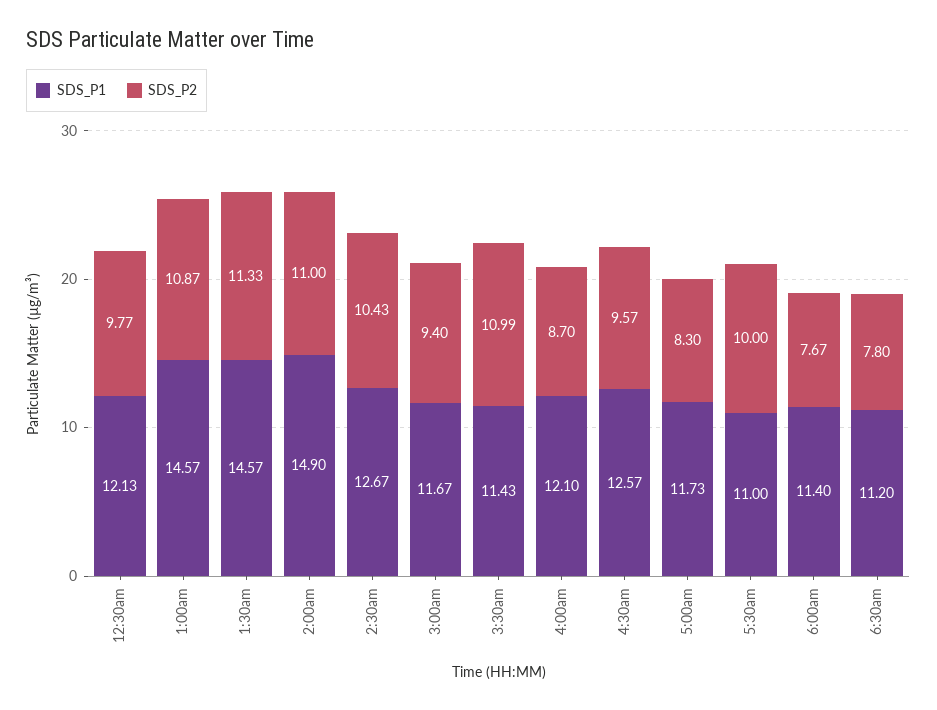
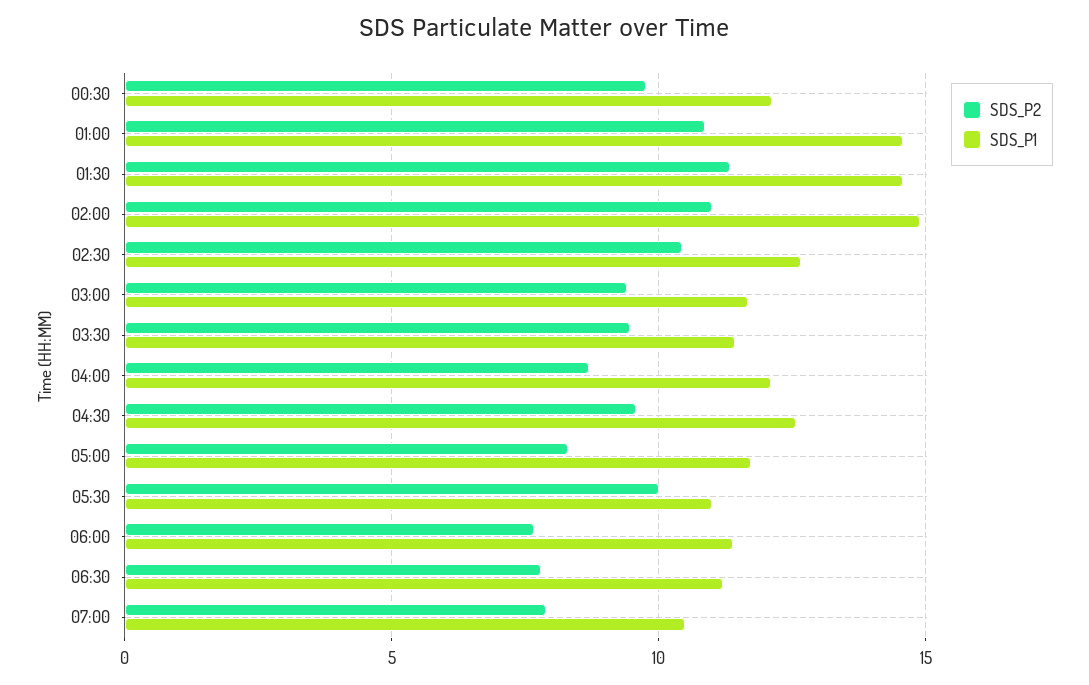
SDS_P2, 3:30am: 10.99 -> 9.5
SDS_P2, 07:00: none -> 8
SDS_P1, 07:00: none -> 10.5

